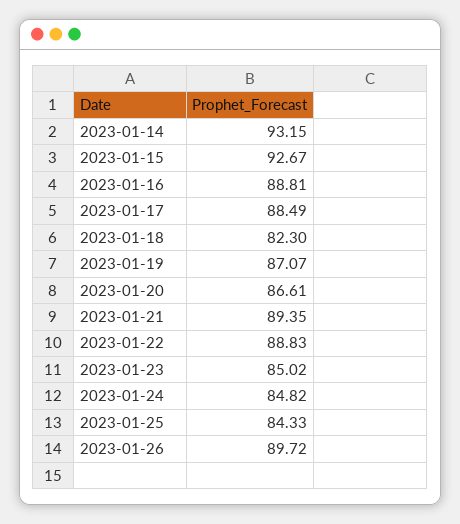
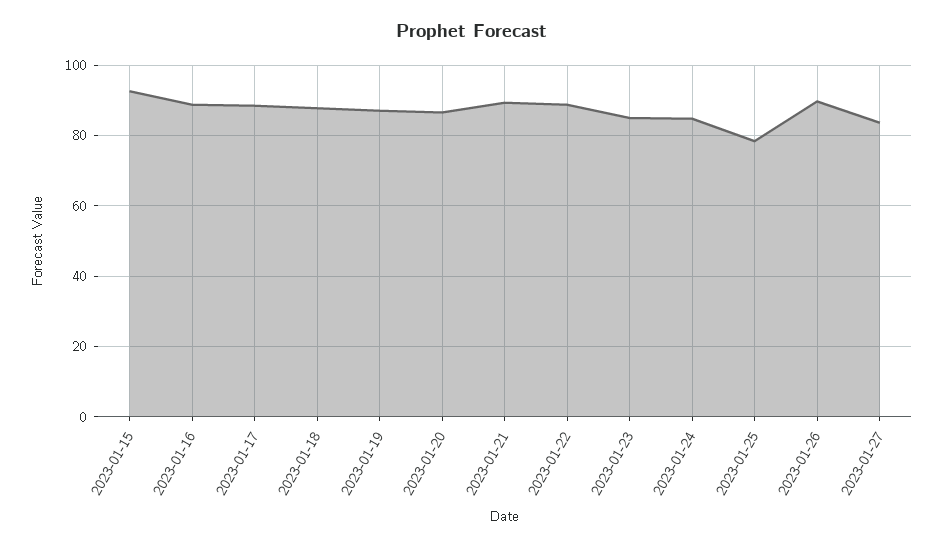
2023-01-14: 93.15 -> none
2023-01-18: 82.3 -> 88
2023-01-25: 84.33 -> 78
2023-01-27: none -> 84

